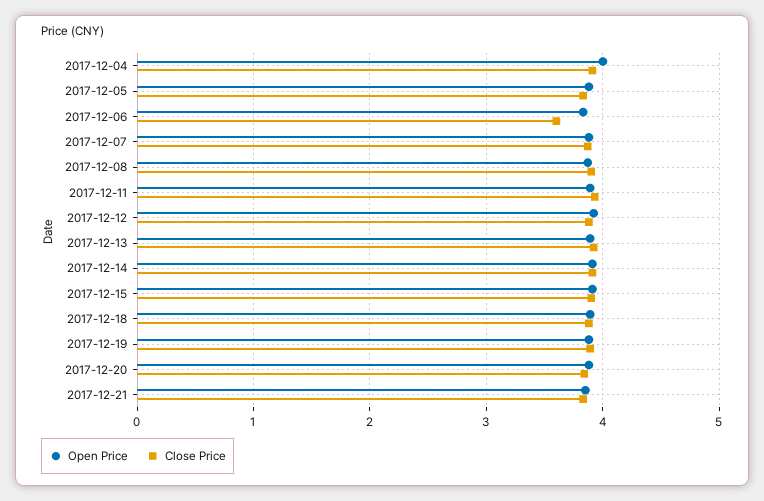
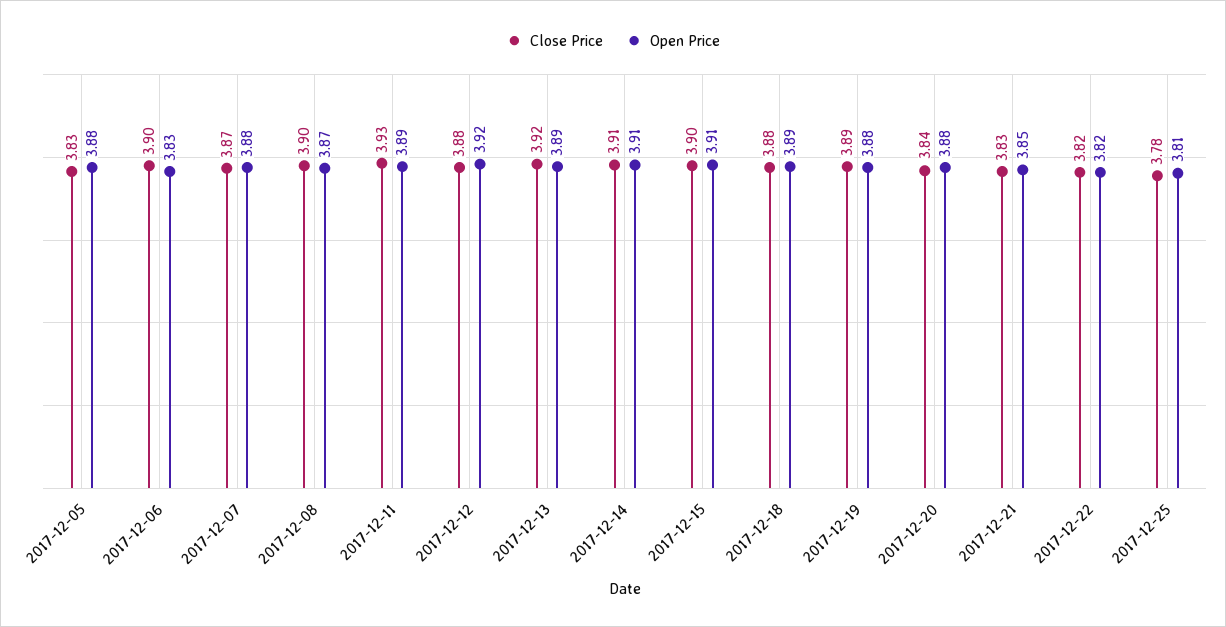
Open Price, 2017-12-04: 4 -> none
Close Price, 2017-12-04: 3.9 -> none
Close Price, 2017-12-06: 3.6 -> 3.9
Close Price, 2017-12-22: none -> 3.82
Open Price, 2017-12-22: none -> 3.82
Close Price, 2017-12-25: none -> 3.78
Open Price, 2017-12-25: none -> 3.81

